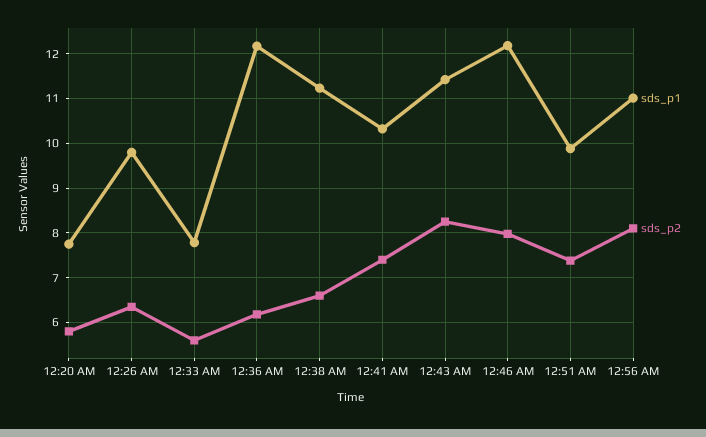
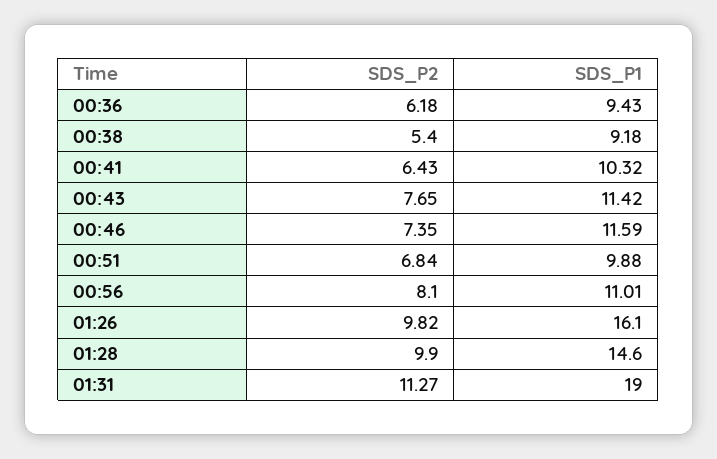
sds_p1, 12:20 AM: 7.8 -> none
sds_p2, 12:20 AM: 5.8 -> none
sds_p1, 12:26 AM: 9.8 -> none
sds_p2, 12:26 AM: 6.4 -> none
sds_p1, 12:33 AM: 7.8 -> none
sds_p2, 12:33 AM: 5.6 -> none
sds_p1, 12:36 AM: 12.2 -> 9.43
sds_p1, 12:38 AM: 11.2 -> 9.18
sds_p2, 12:38 AM: 6.6 -> 5.4
sds_p2, 12:41 AM: 7.4 -> 6.43
sds_p2, 12:43 AM: 8.2 -> 7.65
sds_p1, 12:46 AM: 12.2 -> 11.59
sds_p2, 12:46 AM: 8 -> 7.35
sds_p2, 12:51 AM: 7.4 -> 6.84
sds_p2, 01:26: none -> 9.82
sds_p1, 01:26: none -> 16.1
sds_p2, 01:28: none -> 9.9
sds_p1, 01:28: none -> 14.6
sds_p2, 01:31: none -> 11.27
sds_p1, 01:31: none -> 19

